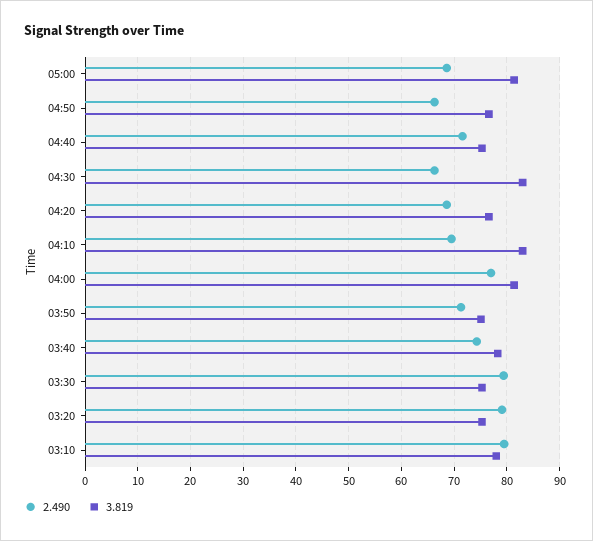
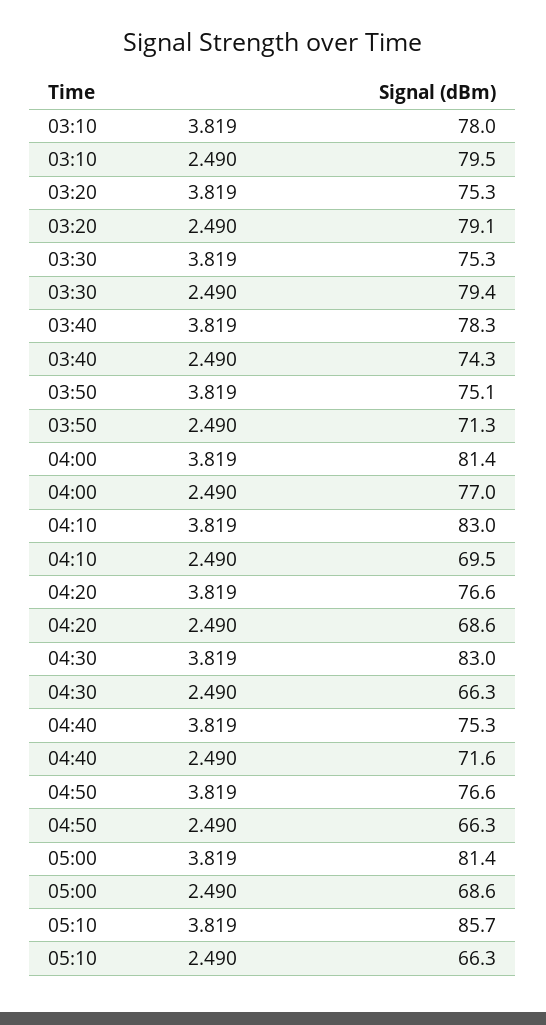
3.819, 05:10: none -> 85.7
2.490, 05:10: none -> 66.3

